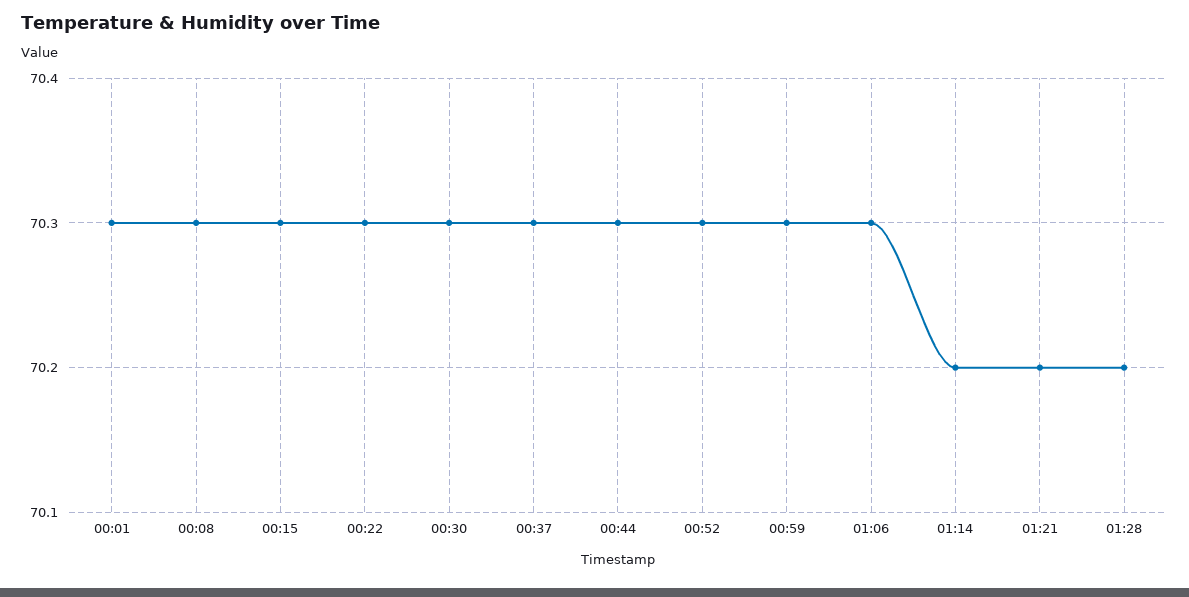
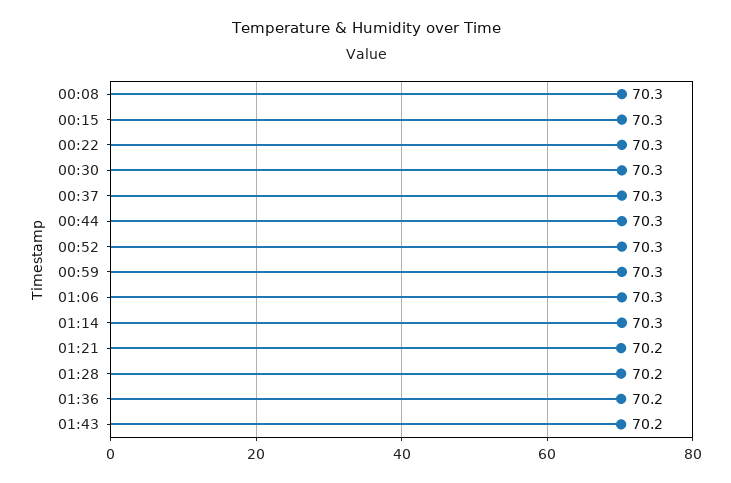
00:01: 70.3 -> none
01:14: 70.2 -> 70.3
01:36: none -> 70.2
01:43: none -> 70.2

